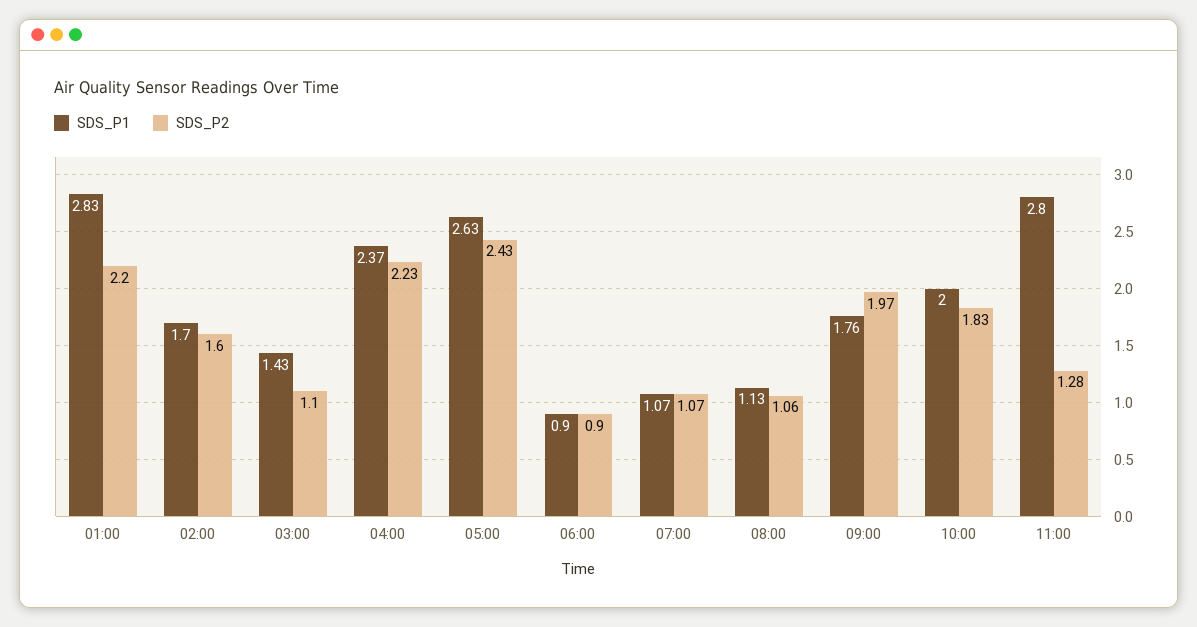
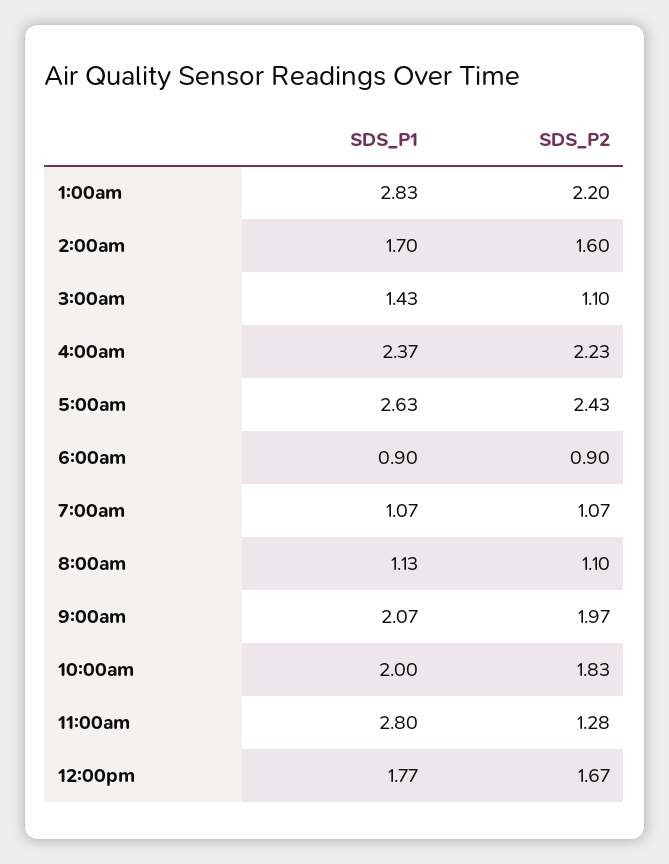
SDS_P2, 08:00: 1.06 -> 1.1
SDS_P1, 09:00: 1.76 -> 2.07
SDS_P1, 12:00pm: none -> 1.77
SDS_P2, 12:00pm: none -> 1.67

